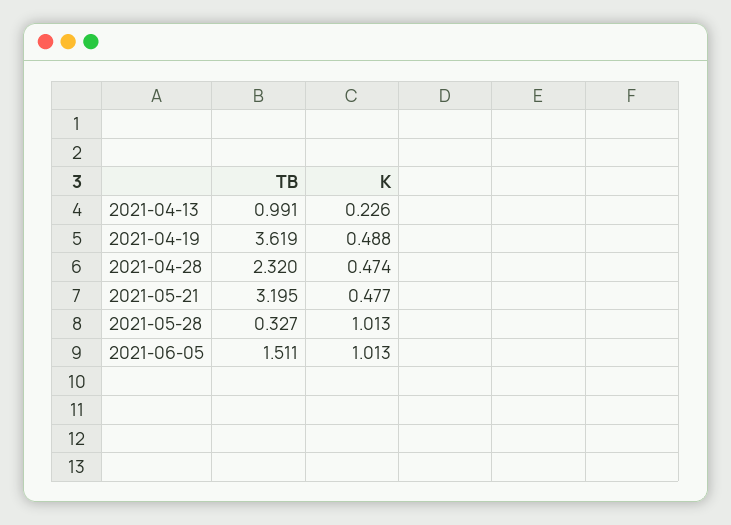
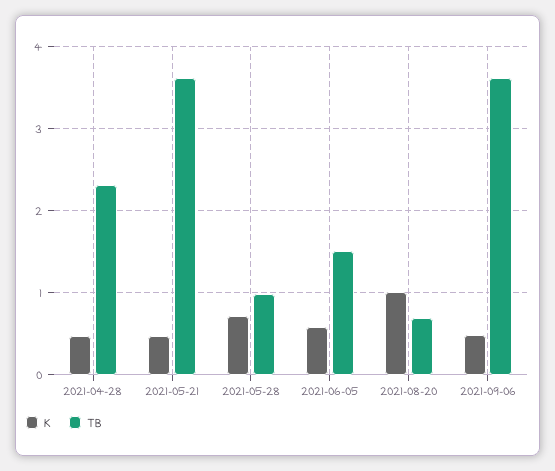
TB, 2021-04-13: 0.991 -> none
K, 2021-04-13: 0.226 -> none
TB, 2021-04-19: 3.619 -> none
K, 2021-04-19: 0.488 -> none
TB, 2021-05-21: 3.195 -> 3.6
TB, 2021-05-28: 0.327 -> 1
K, 2021-05-28: 1.013 -> 0.7
K, 2021-06-05: 1.013 -> 0.6
K, 2021-08-20: none -> 1
TB, 2021-08-20: none -> 0.7
K, 2021-09-06: none -> 0.5
TB, 2021-09-06: none -> 3.6

